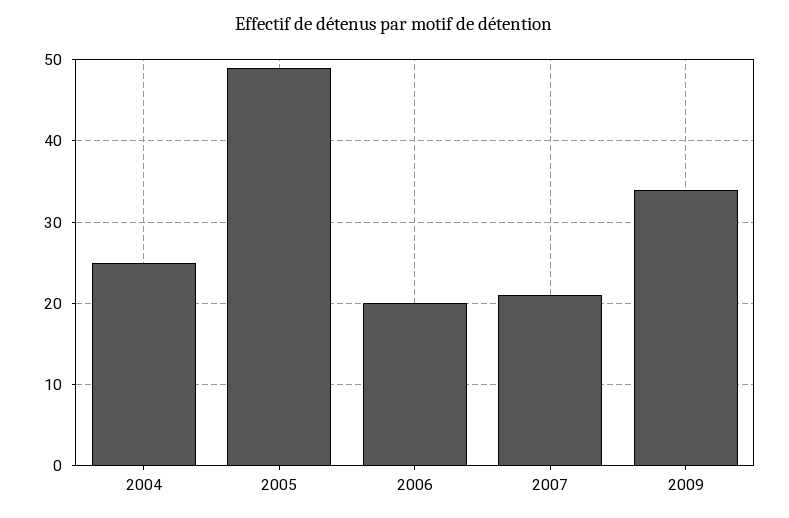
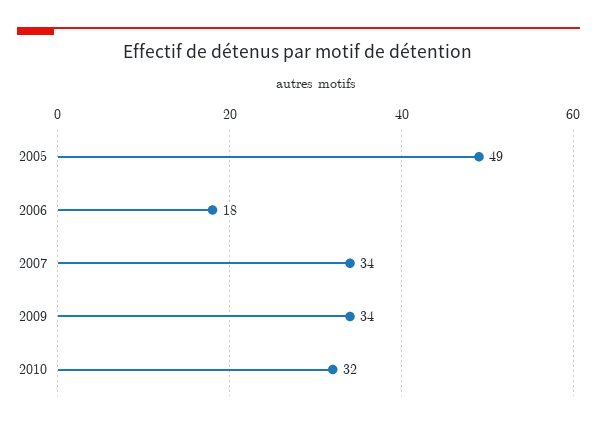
2004: 25 -> none
2006: 20 -> 18
2007: 21 -> 34
2010: none -> 32

